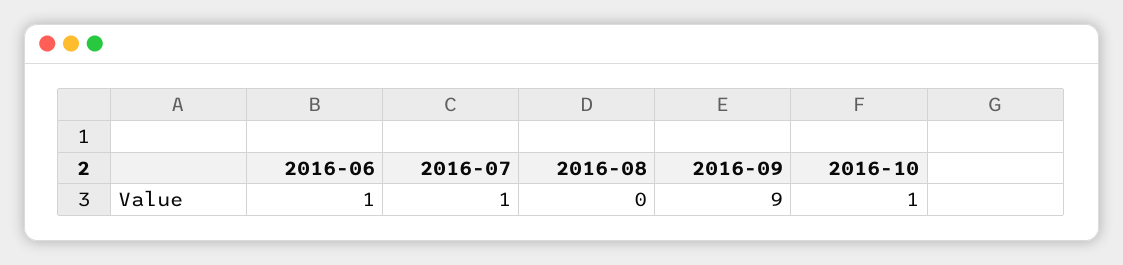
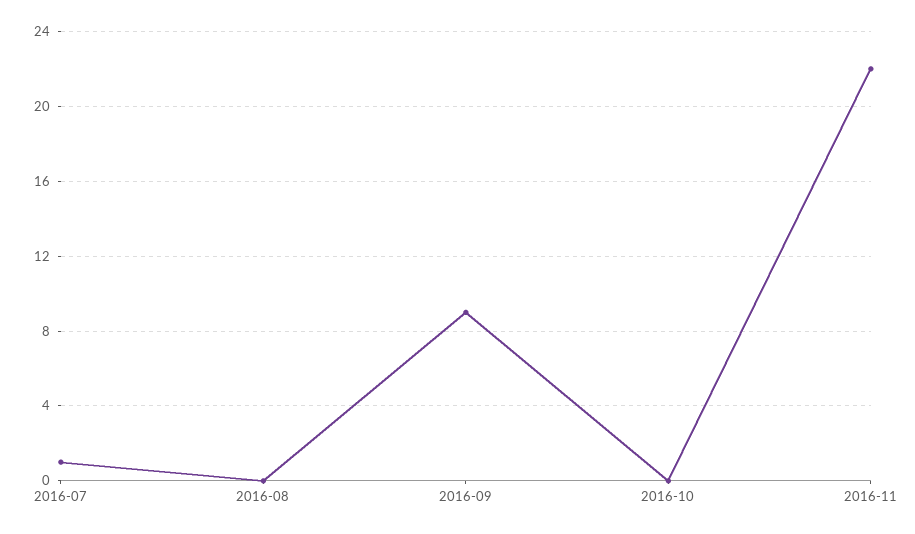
2016-06: 1 -> none
2016-10: 1 -> 0
2016-11: none -> 22

